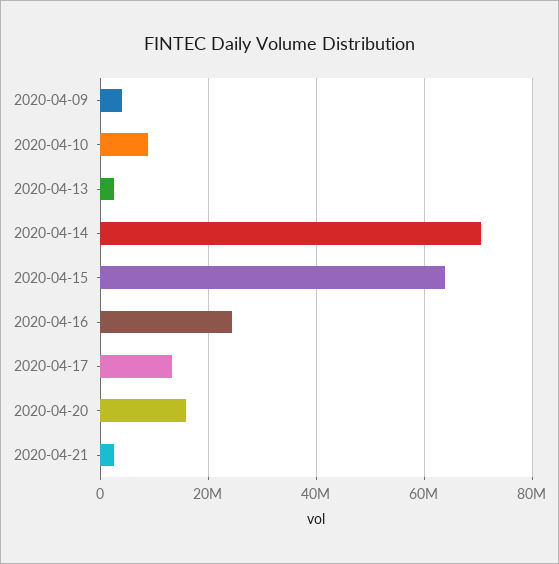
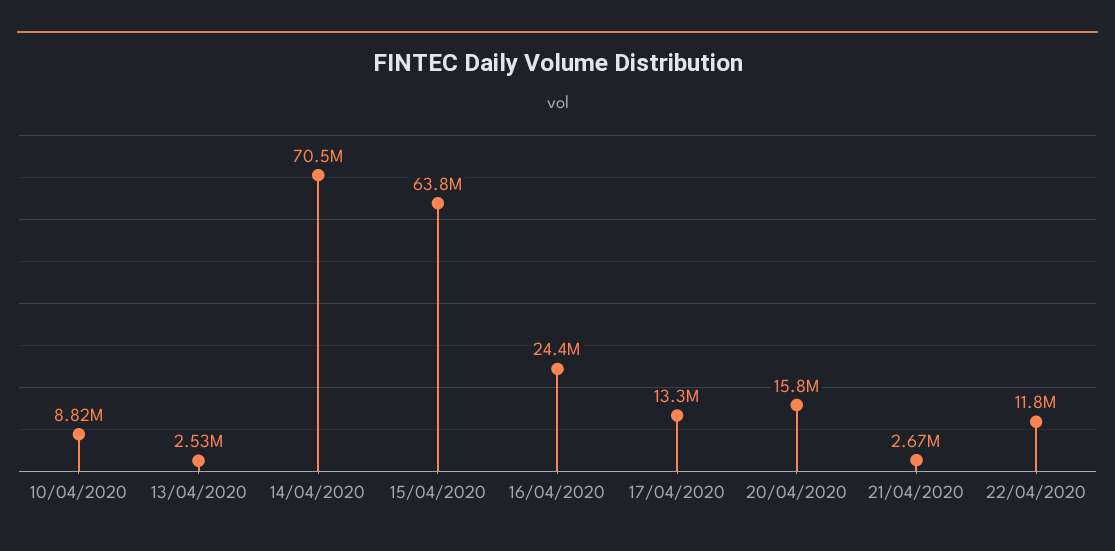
2020-04-09: 4000000 -> none
22/04/2020: none -> 11800000

